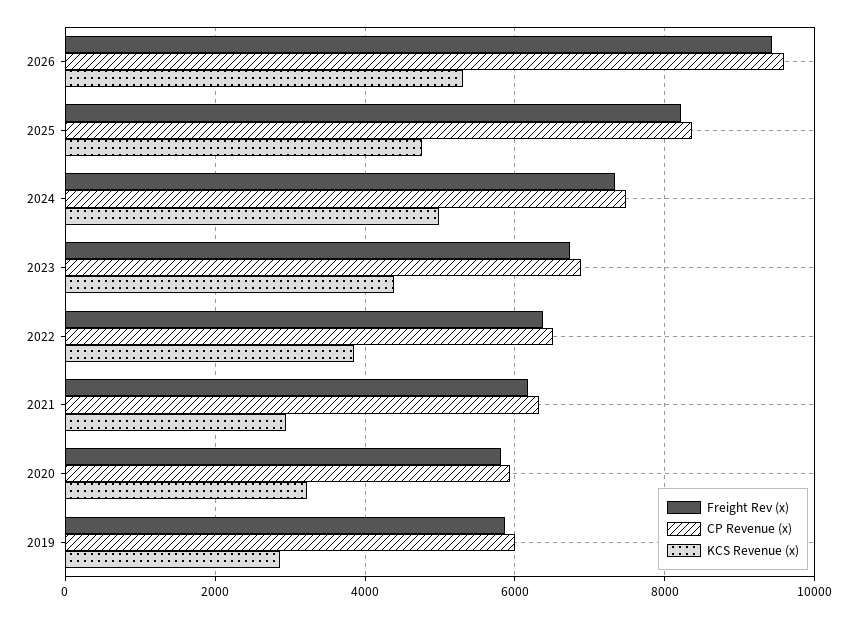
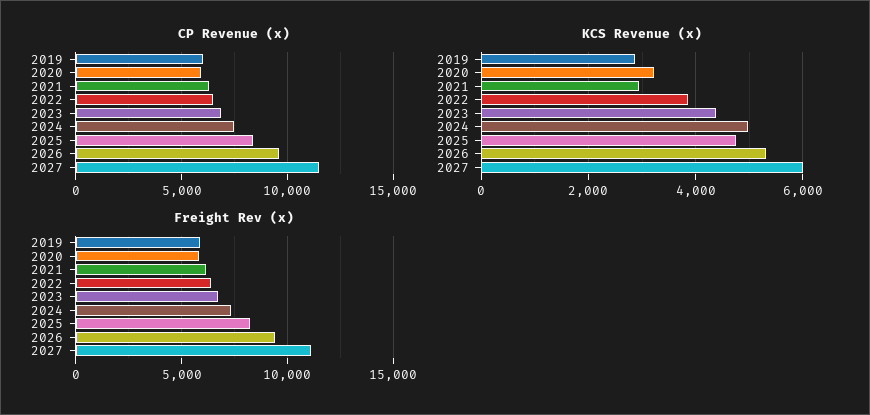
CP Revenue (x), 2027: none -> 11500
KCS Revenue (x), 2027: none -> 6000
Freight Rev (x), 2027: none -> 11000

